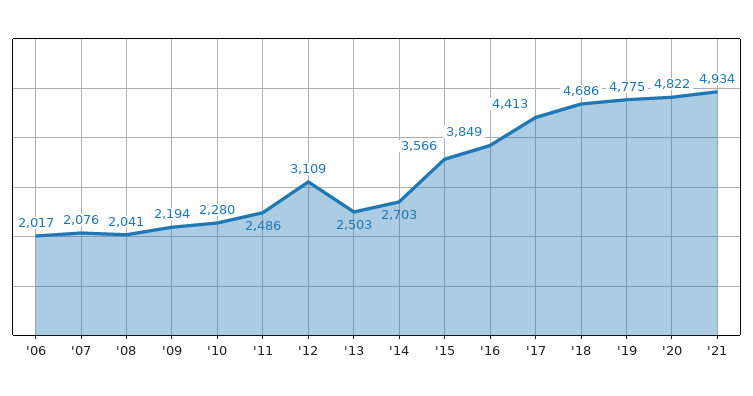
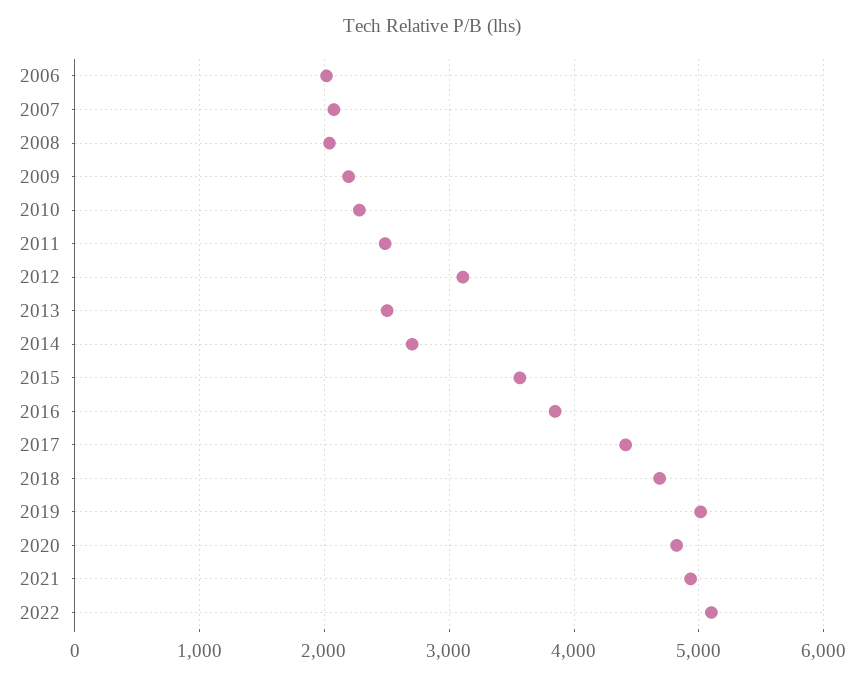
'19: 4775 -> 5000
2022: none -> 5100

